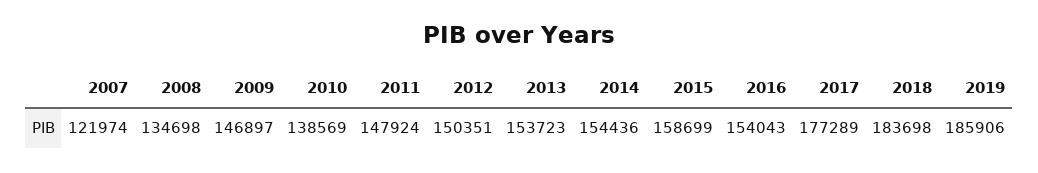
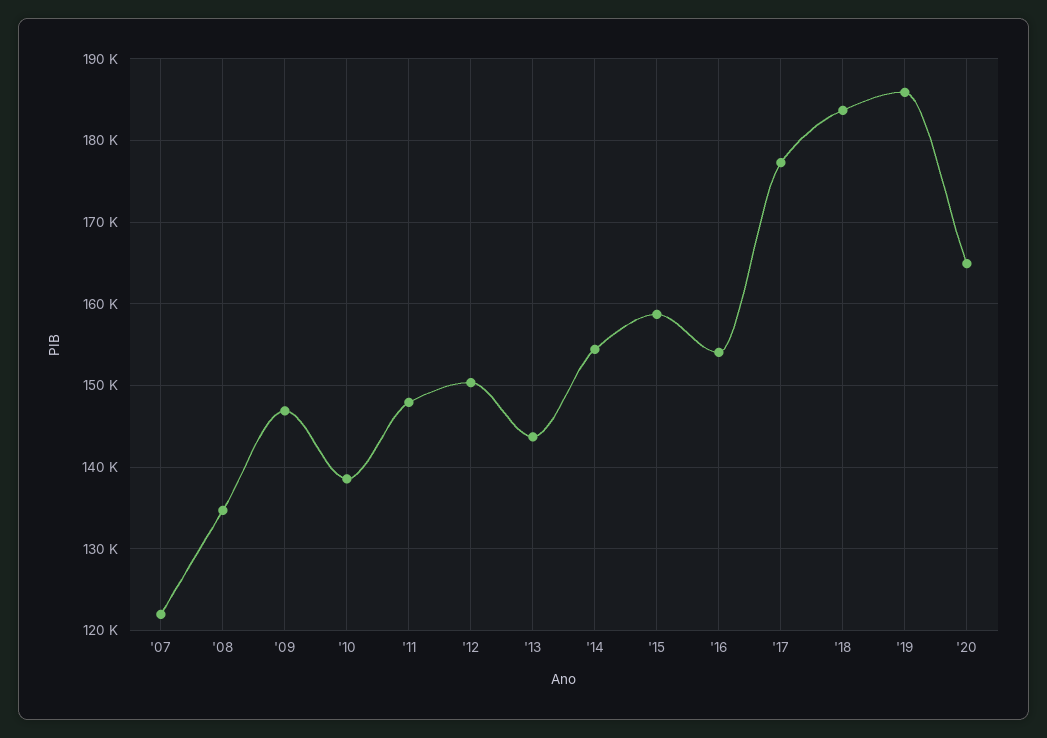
2013: 153723 -> 144000
'20: none -> 165000

